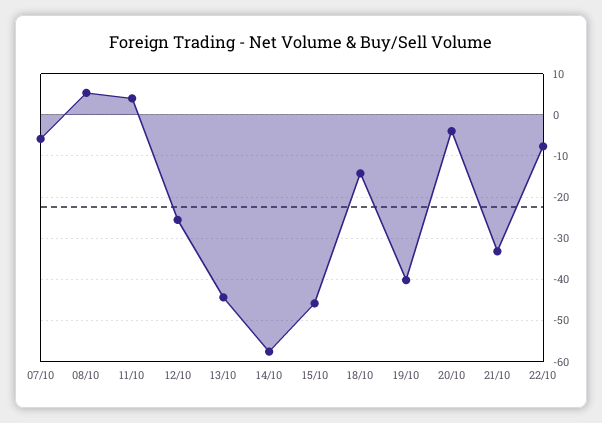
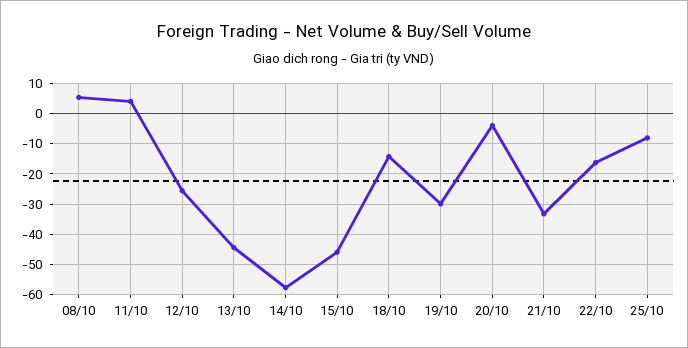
07/10: -6 -> none
19/10: -40 -> -30
22/10: -8 -> -16
25/10: none -> -8

